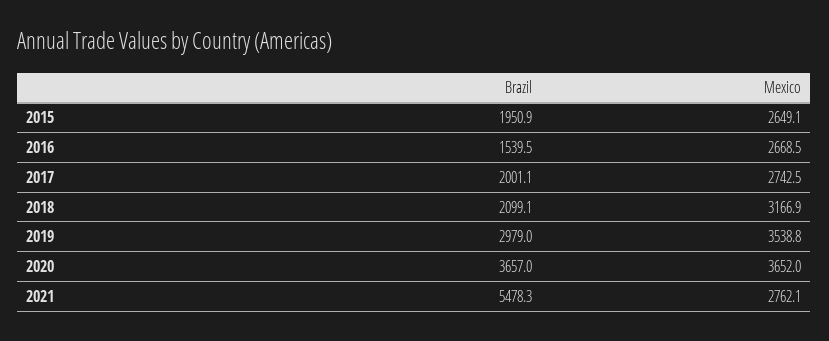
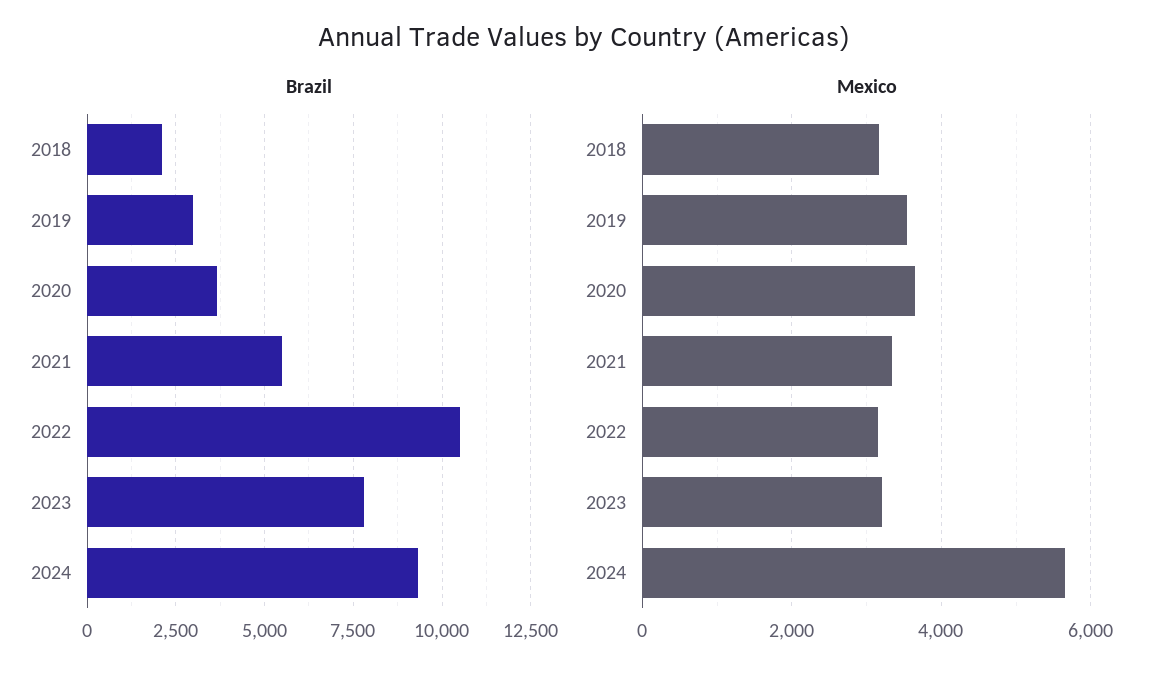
Brazil, 2015: 1950.9 -> none
Mexico, 2015: 2649.1 -> none
Brazil, 2016: 1539.5 -> none
Mexico, 2016: 2668.5 -> none
Brazil, 2017: 2001.1 -> none
Mexico, 2017: 2742.5 -> none
Mexico, 2021: 2762.1 -> 3400
Brazil, 2022: none -> 10500
Brazil, 2023: none -> 7750
Brazil, 2024: none -> 9250
Mexico, 2022: none -> 3200
Mexico, 2023: none -> 3200
Mexico, 2024: none -> 5600

